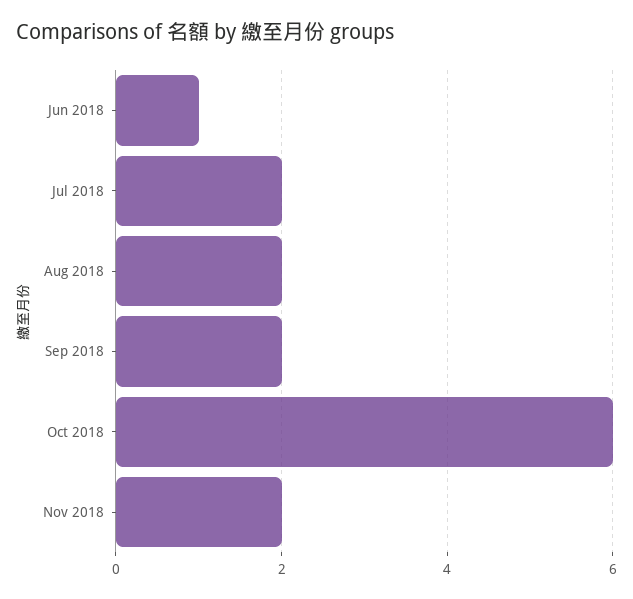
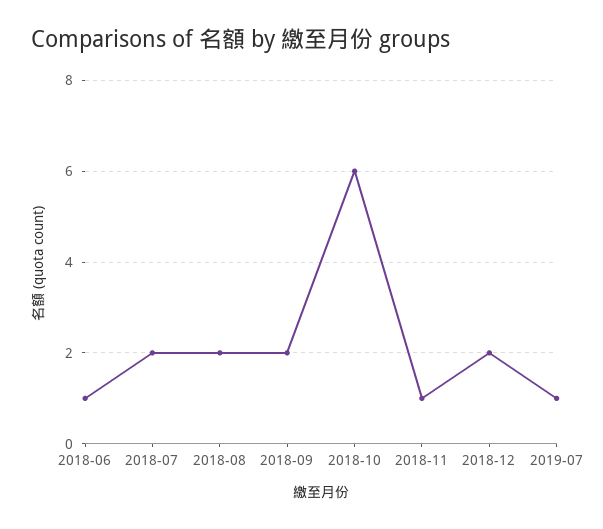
Nov 2018: 2 -> 1
2018-12: none -> 2
2019-07: none -> 1

